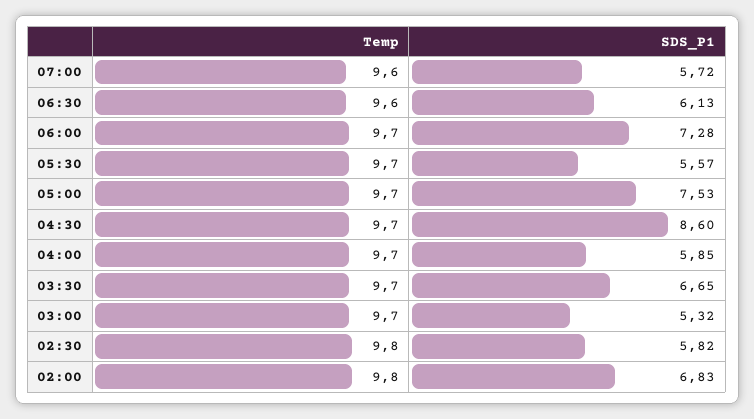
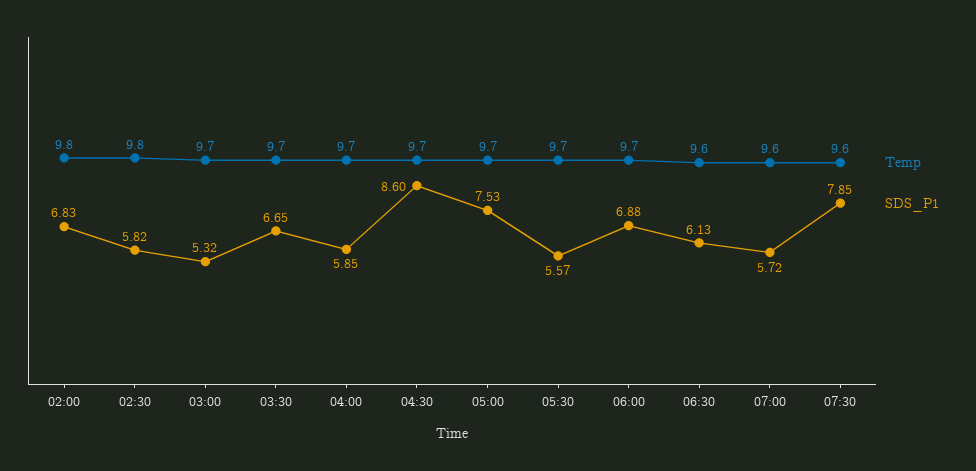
SDS_P1, 06:00: 7.28 -> 6.88
Temp, 07:30: none -> 9.6
SDS_P1, 07:30: none -> 7.85

